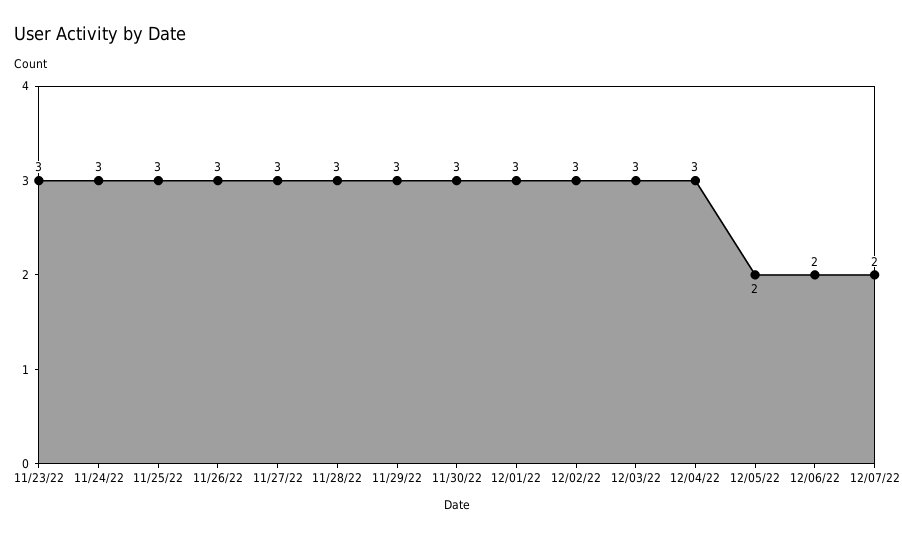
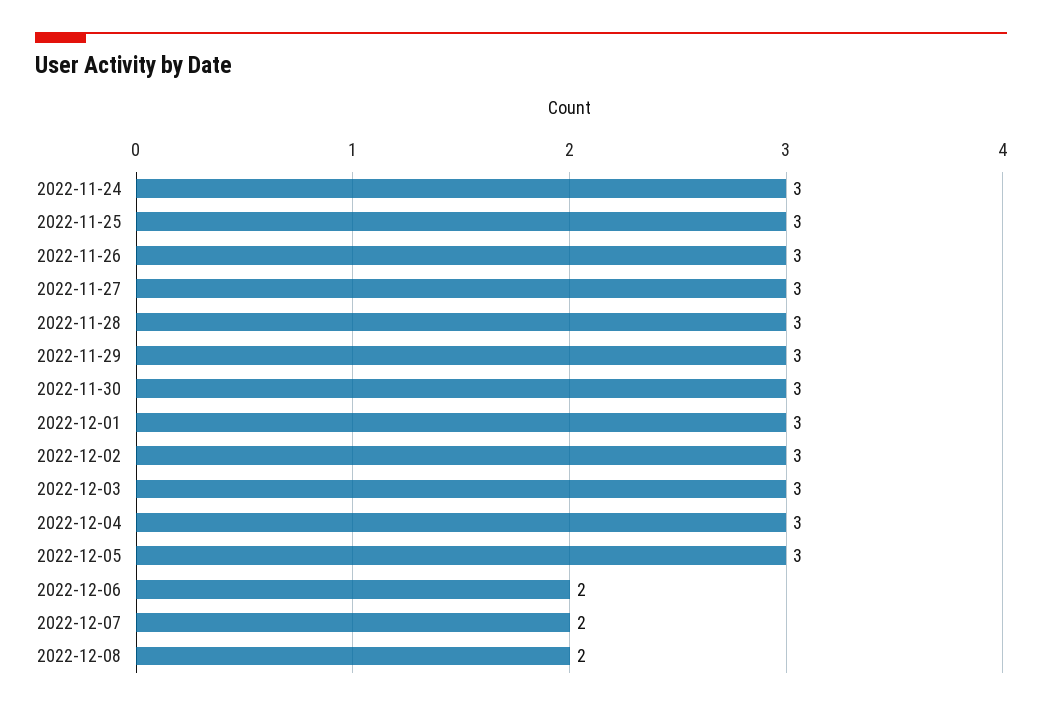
11/23/22: 3 -> none
12/05/22: 2 -> 3
2022-12-08: none -> 2

